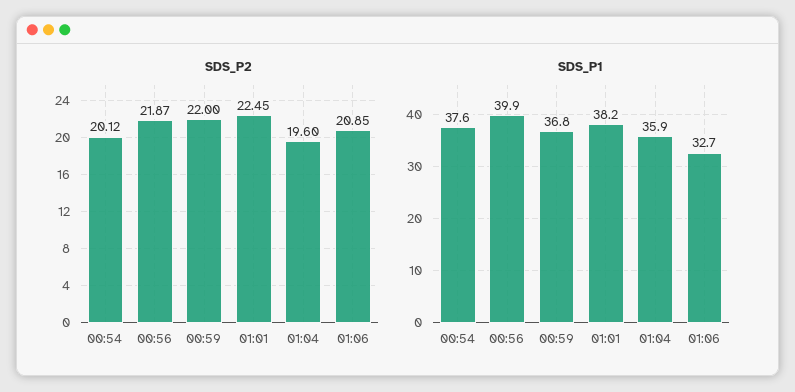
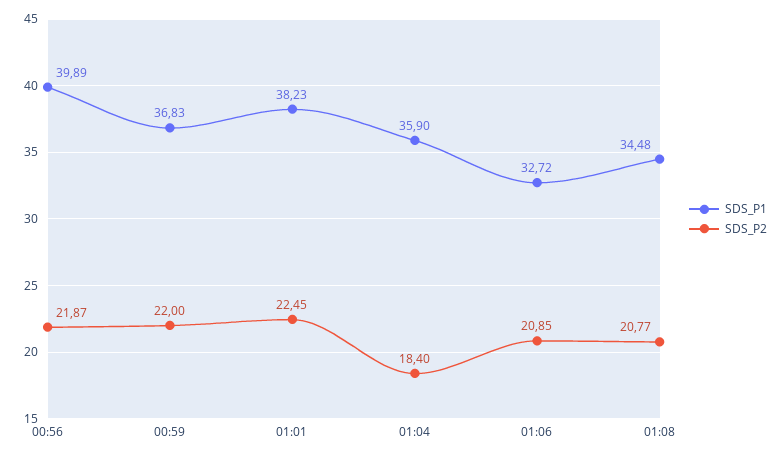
SDS_P2, 00:54: 20.12 -> none
SDS_P2, 01:04: 19.6 -> 18.4
SDS_P1, 00:54: 37.6 -> none
SDS_P1, 01:08: none -> 34.48
SDS_P2, 01:08: none -> 20.77

